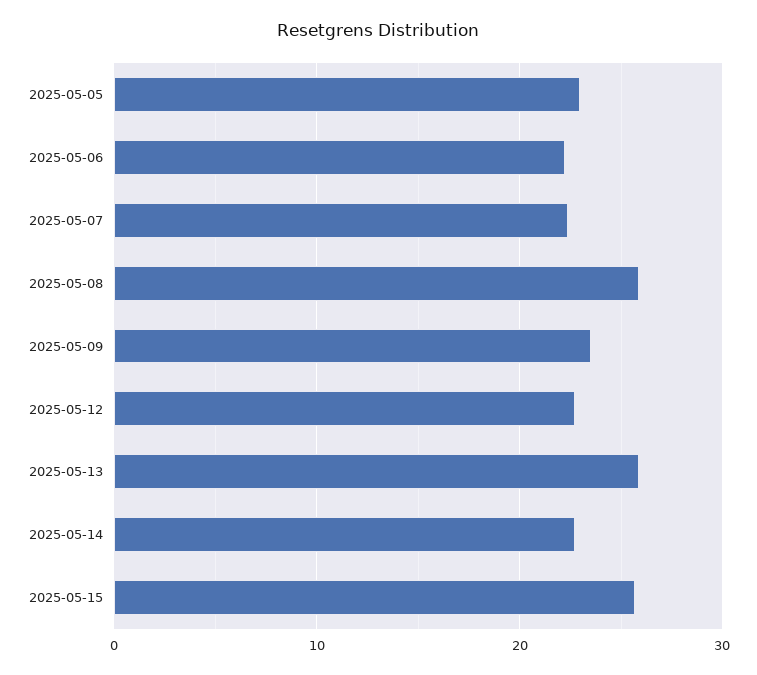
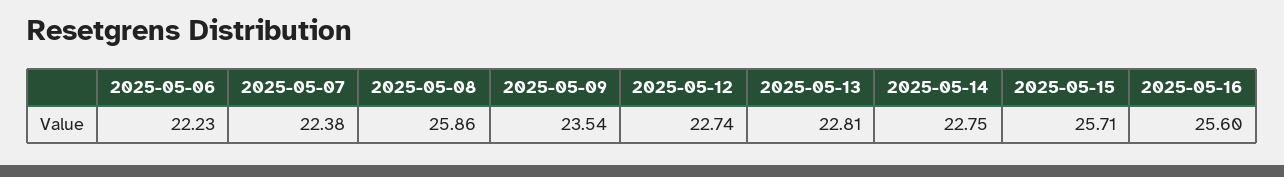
2025-05-05: 23 -> none
2025-05-13: 26 -> 22.81
2025-05-16: none -> 25.6

